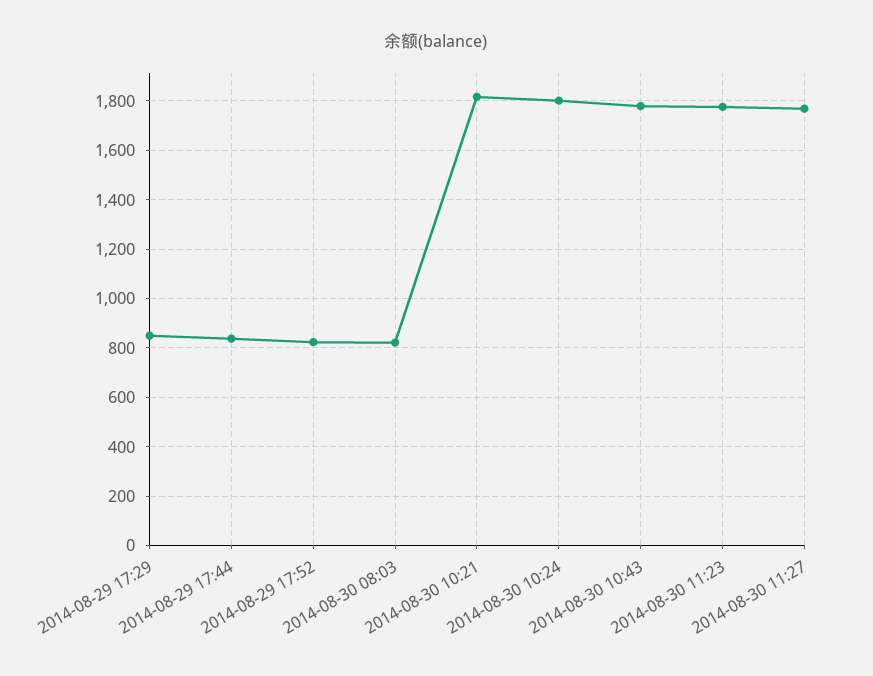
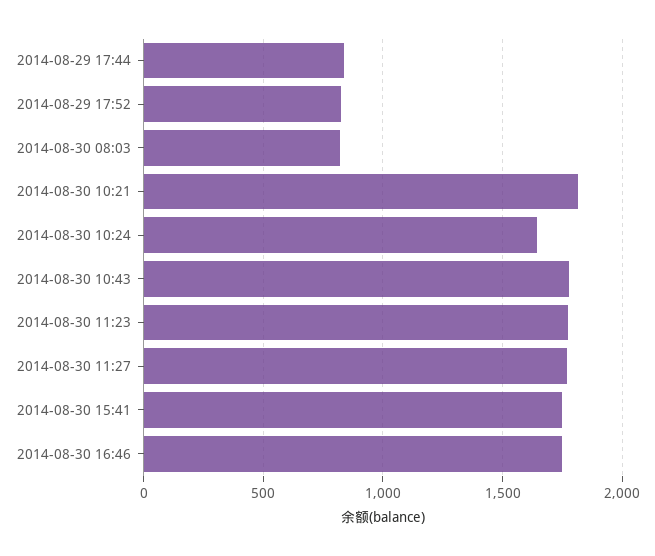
2014-08-29 17:29: 850 -> none
2014-08-30 10:24: 1800 -> 1650
2014-08-30 15:41: none -> 1750
2014-08-30 16:46: none -> 1750

